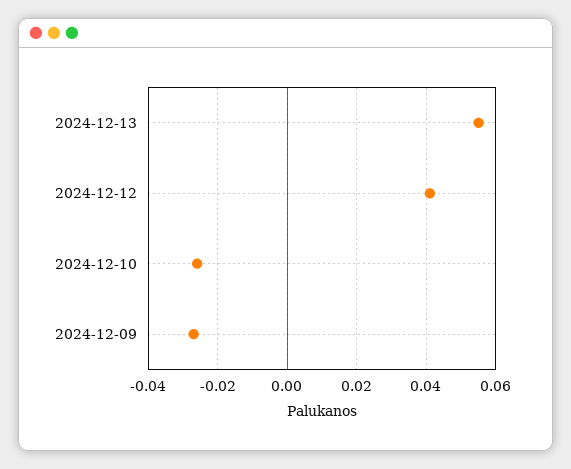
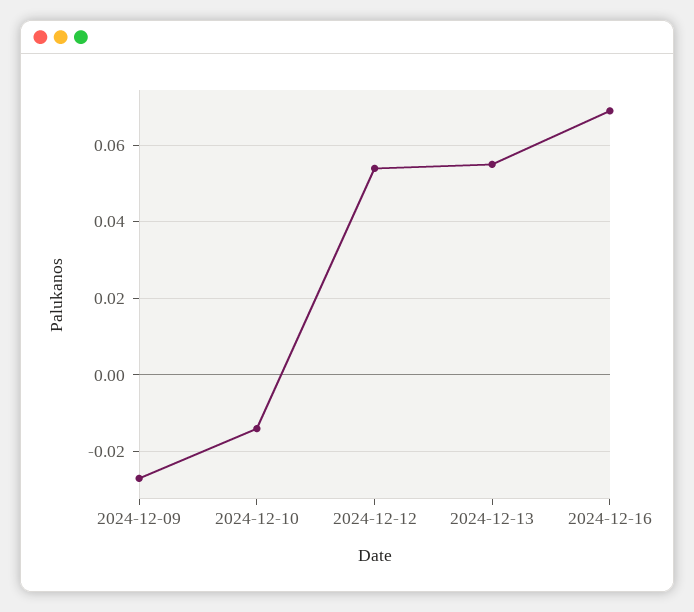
2024-12-12: 0.04 -> 0.055
2024-12-10: -0.025 -> -0.015
2024-12-16: none -> 0.07

